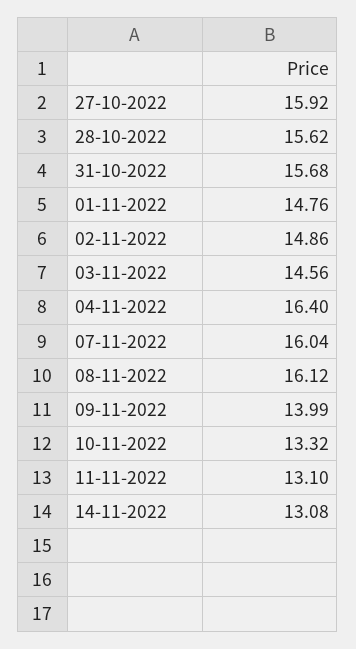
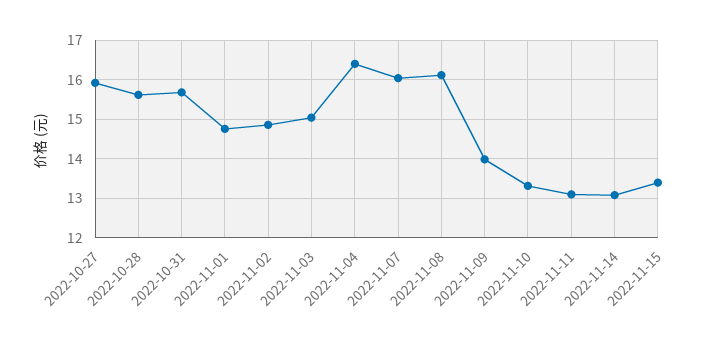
03-11-2022: 14.56 -> 15
2022-11-15: none -> 13.4

